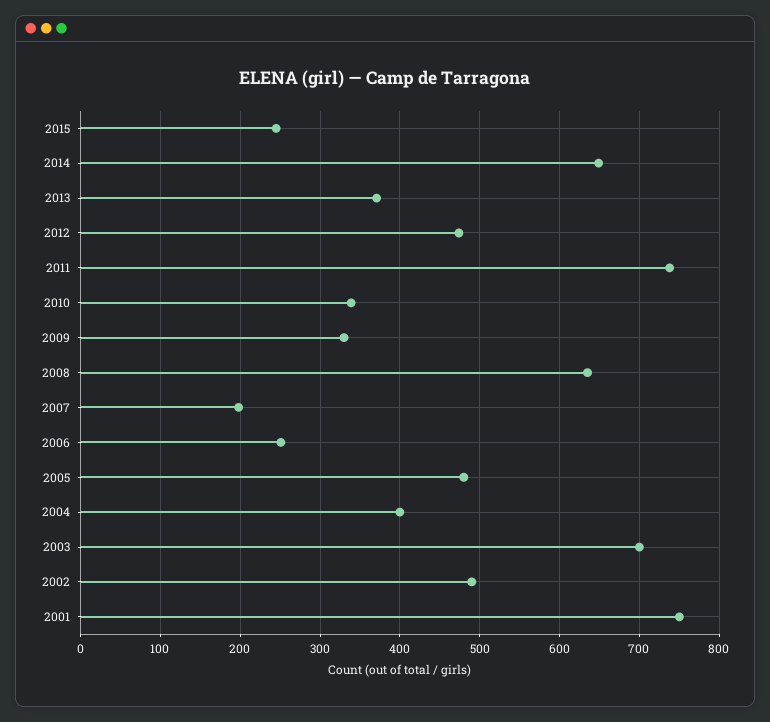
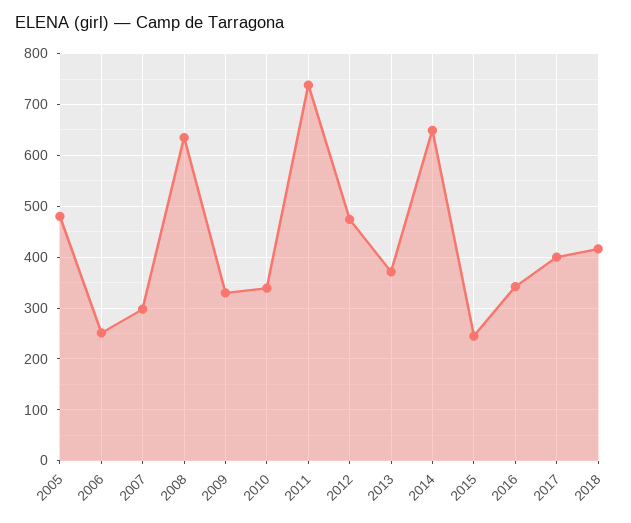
2007: 200 -> 300
2004: 400 -> none
2003: 700 -> none
2002: 490 -> none
2001: 750 -> none
2016: none -> 340
2017: none -> 400
2018: none -> 420

